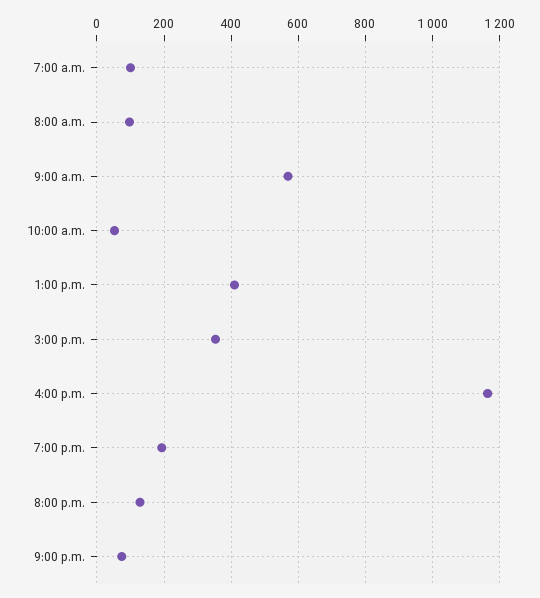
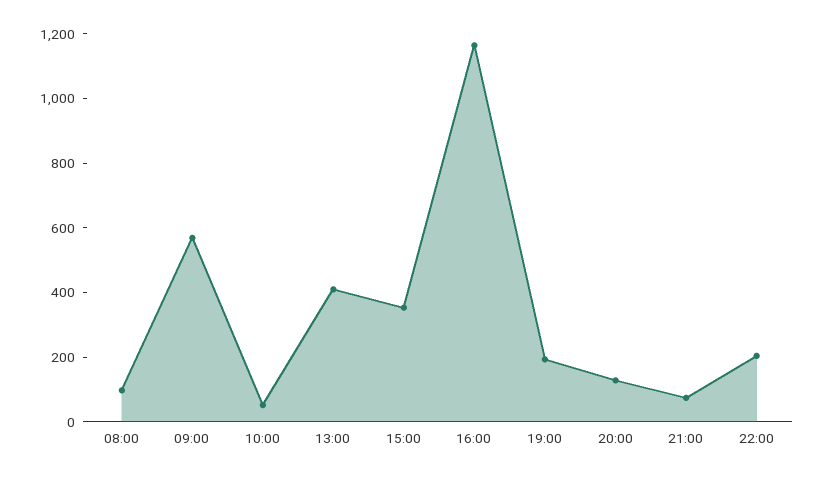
7:00 a.m.: 100 -> none
22:00: none -> 200

